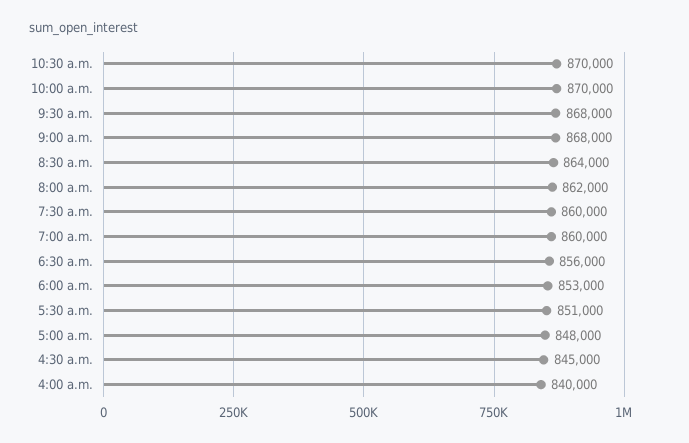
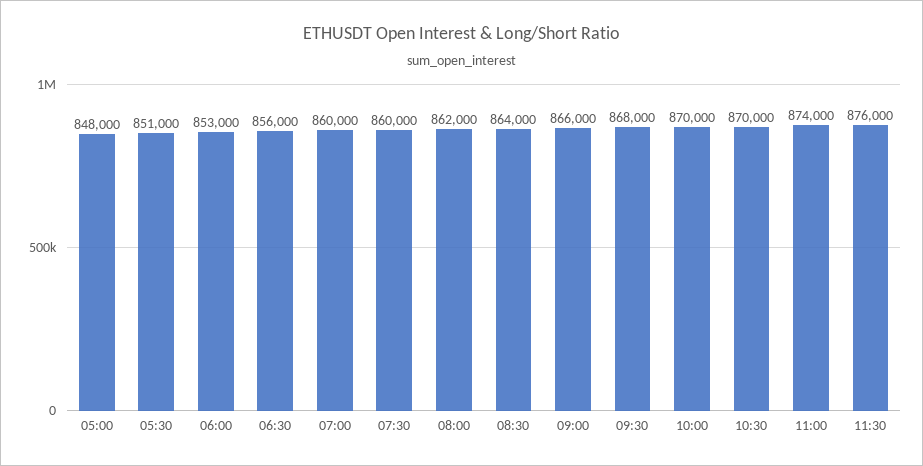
9:00 a.m.: 868000 -> 866000
4:30 a.m.: 845000 -> none
4:00 a.m.: 840000 -> none
11:00: none -> 874000
11:30: none -> 876000

